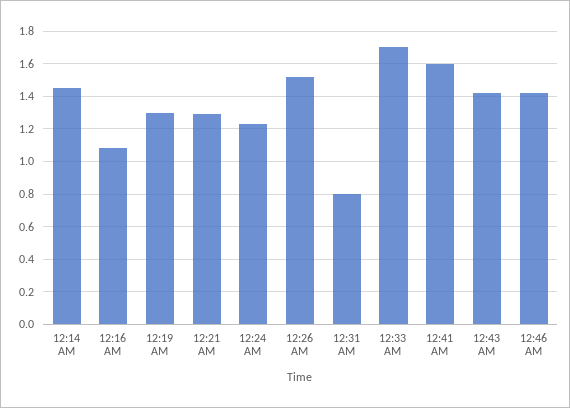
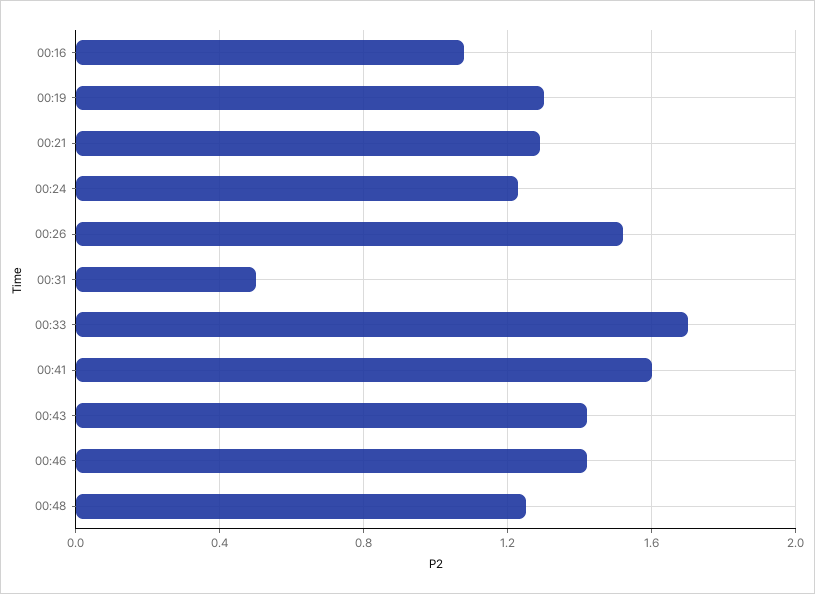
12:14 AM: 1.45 -> none
12:31 AM: 0.8 -> 0.5
00:48: none -> 1.25

